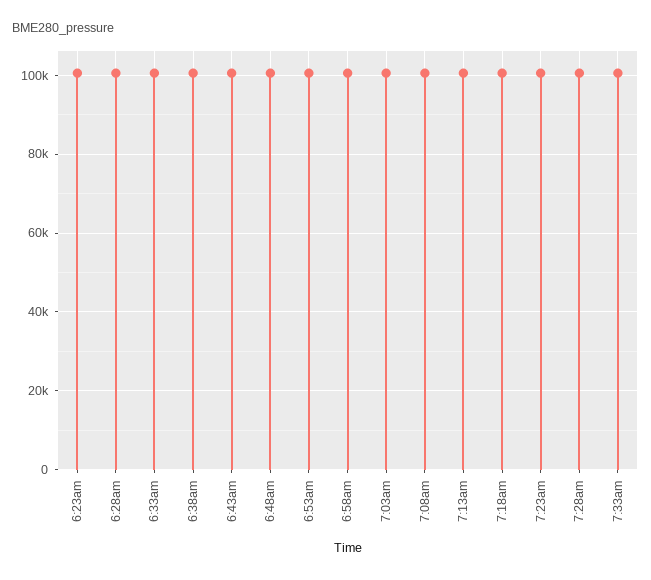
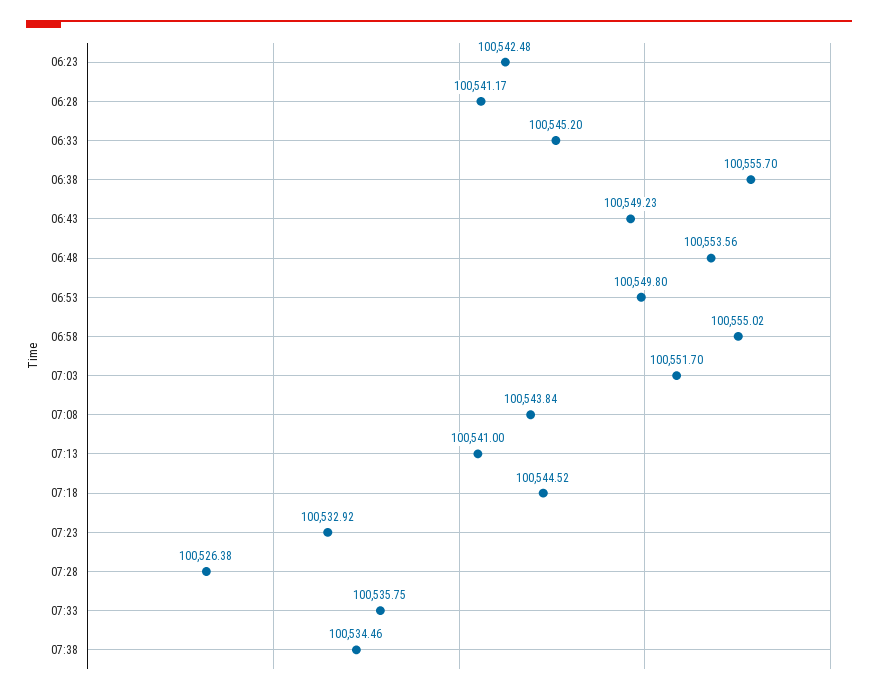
07:38: none -> 100534.46

